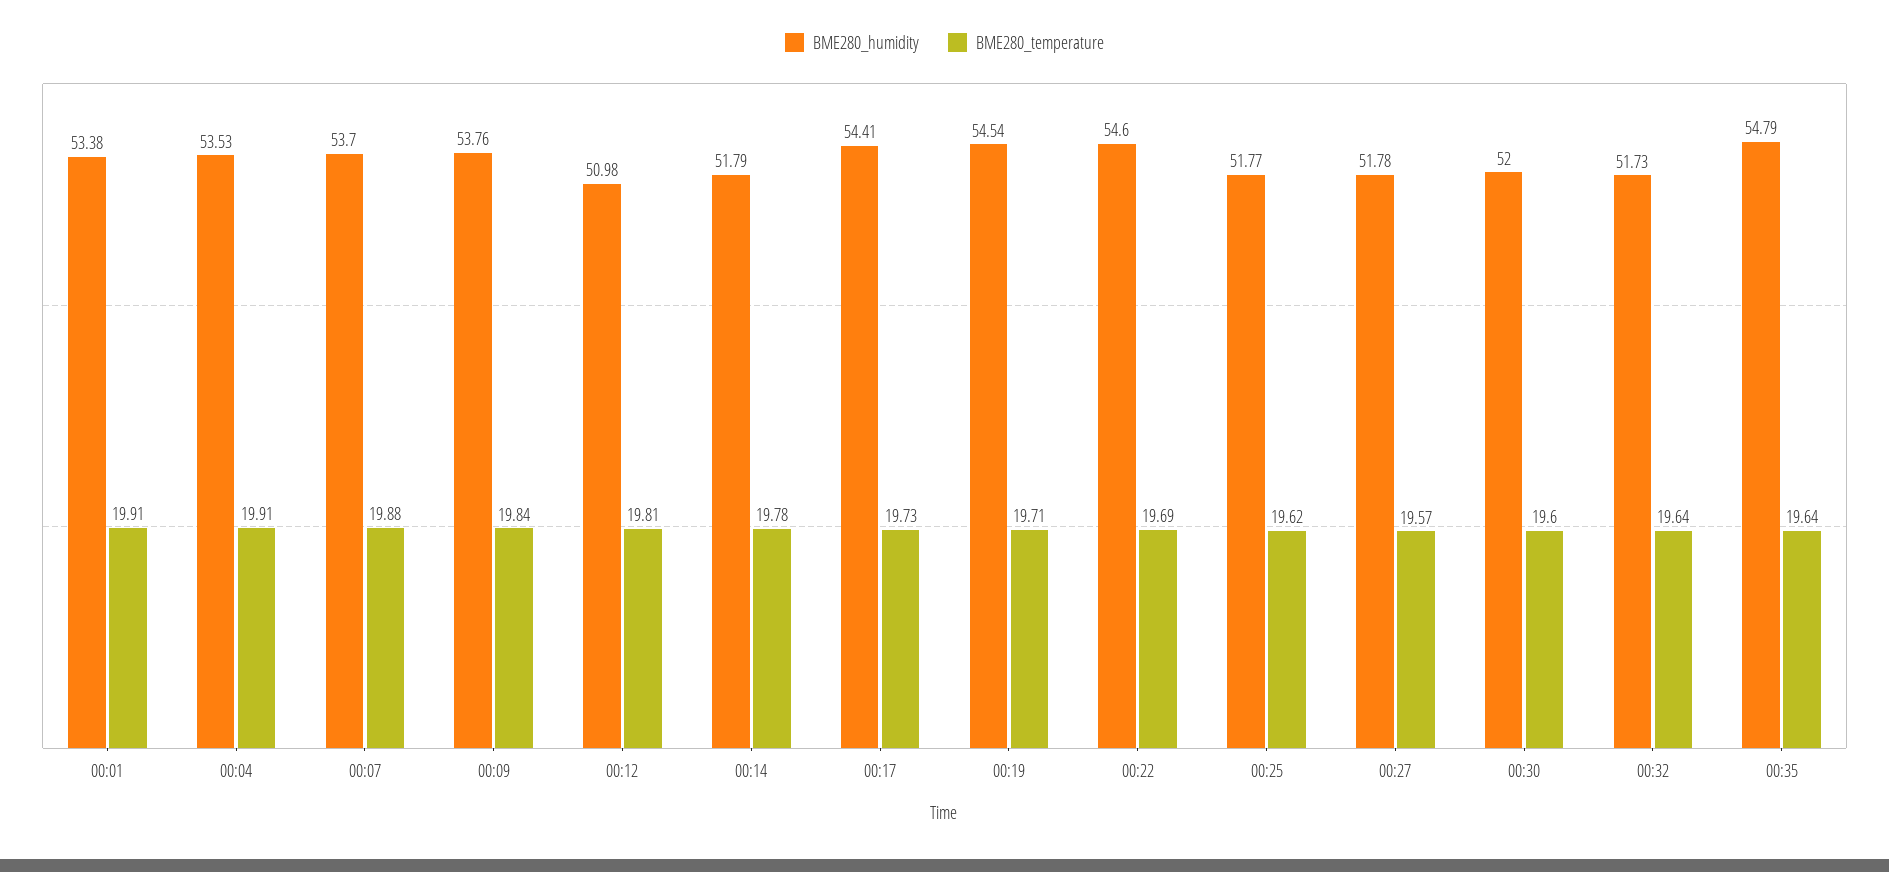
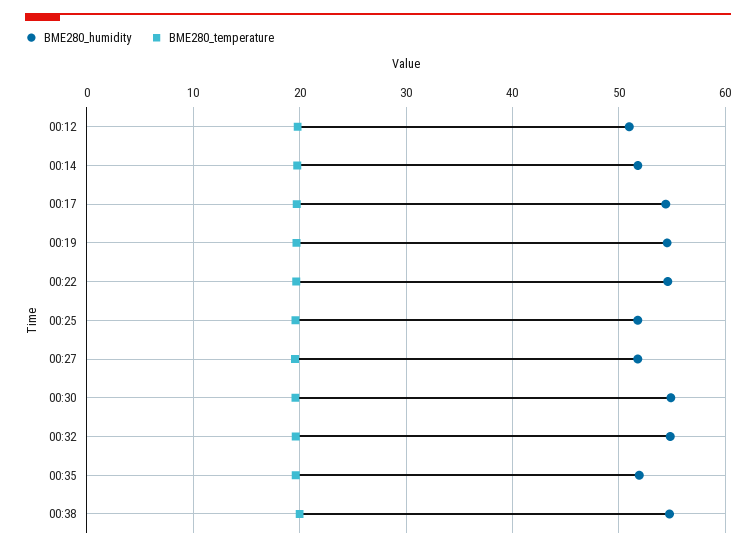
BME280_humidity, 00:01: 53.38 -> none
BME280_temperature, 00:01: 19.91 -> none
BME280_humidity, 00:04: 53.53 -> none
BME280_temperature, 00:04: 19.91 -> none
BME280_humidity, 00:07: 53.7 -> none
BME280_temperature, 00:07: 19.88 -> none
BME280_humidity, 00:09: 53.76 -> none
BME280_temperature, 00:09: 19.84 -> none
BME280_humidity, 00:30: 52 -> 55
BME280_humidity, 00:32: 51.73 -> 55
BME280_humidity, 00:35: 54.79 -> 52
BME280_humidity, 00:38: none -> 55
BME280_temperature, 00:38: none -> 20

